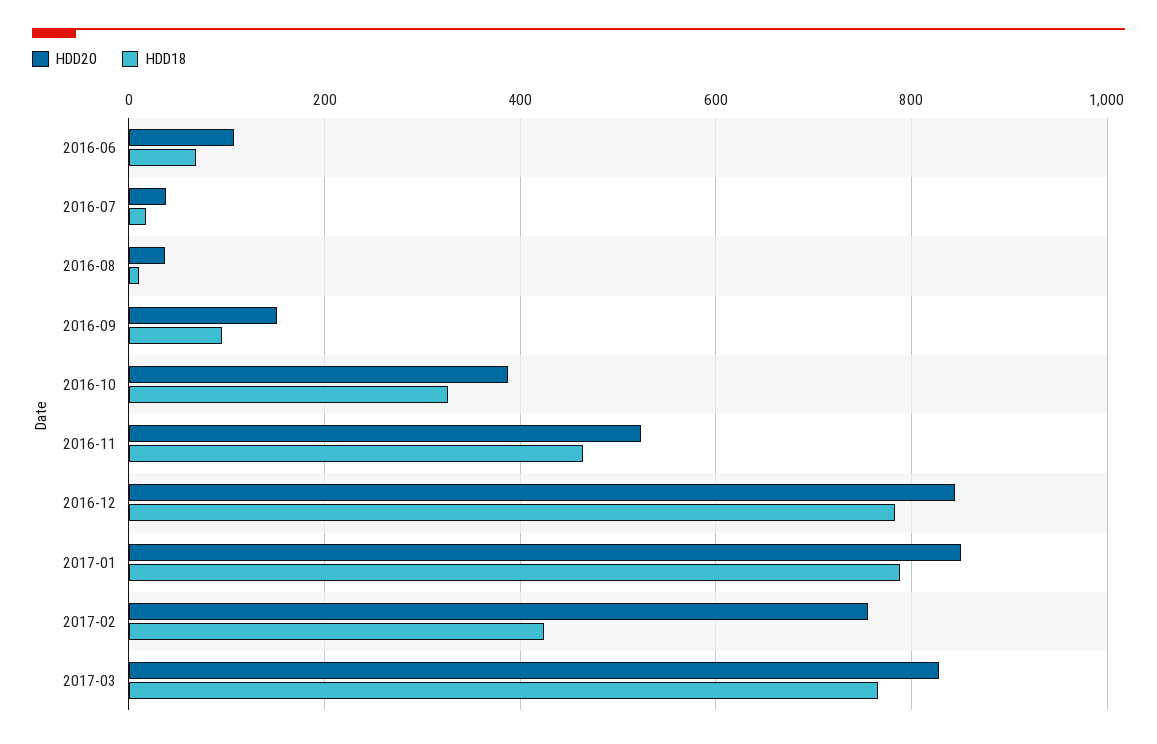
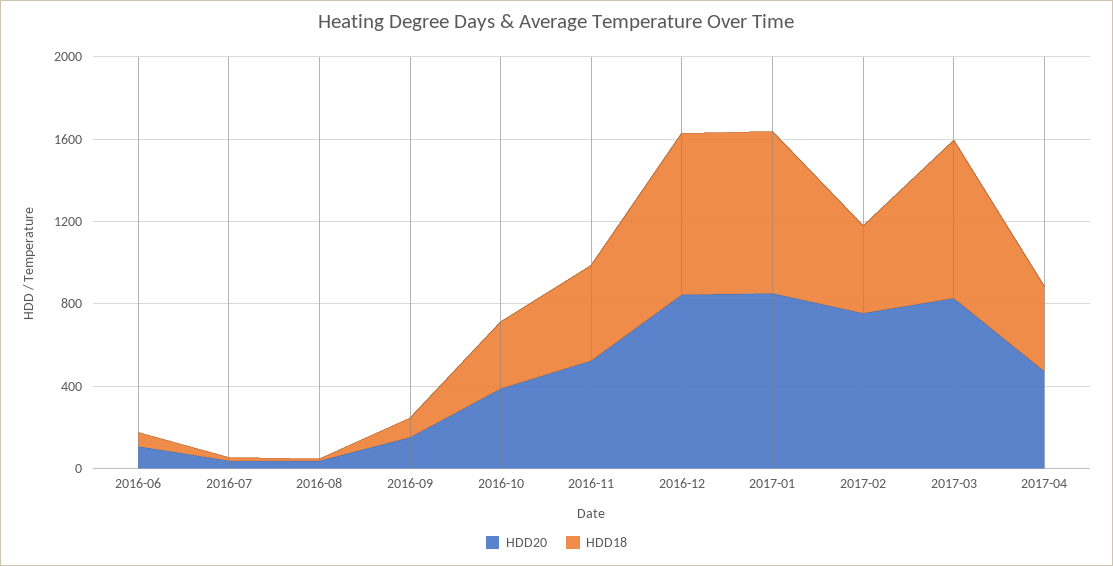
HDD20, 2017-04: none -> 500
HDD18, 2017-04: none -> 400

